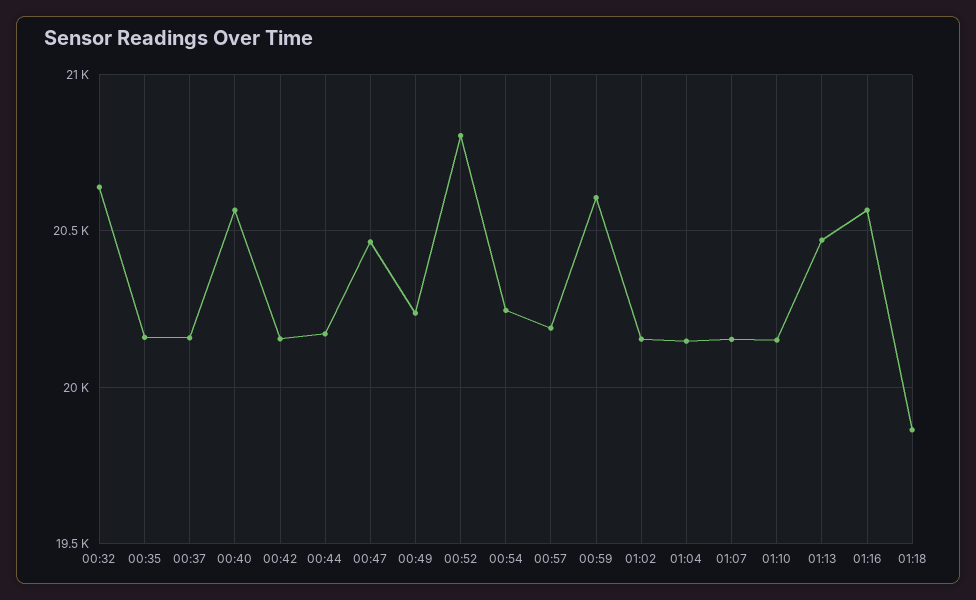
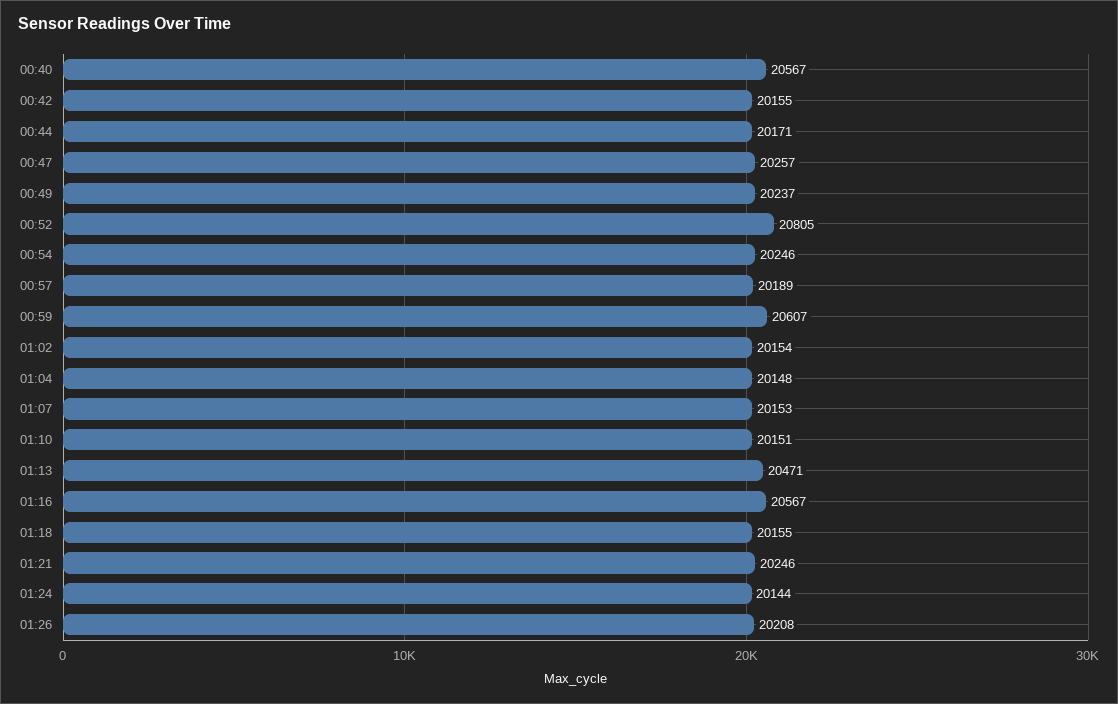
00:32: 20650 -> none
00:35: 20150 -> none
00:37: 20150 -> none
00:47: 20450 -> 20257
01:18: 19850 -> 20155
01:21: none -> 20246
01:24: none -> 20144
01:26: none -> 20208

